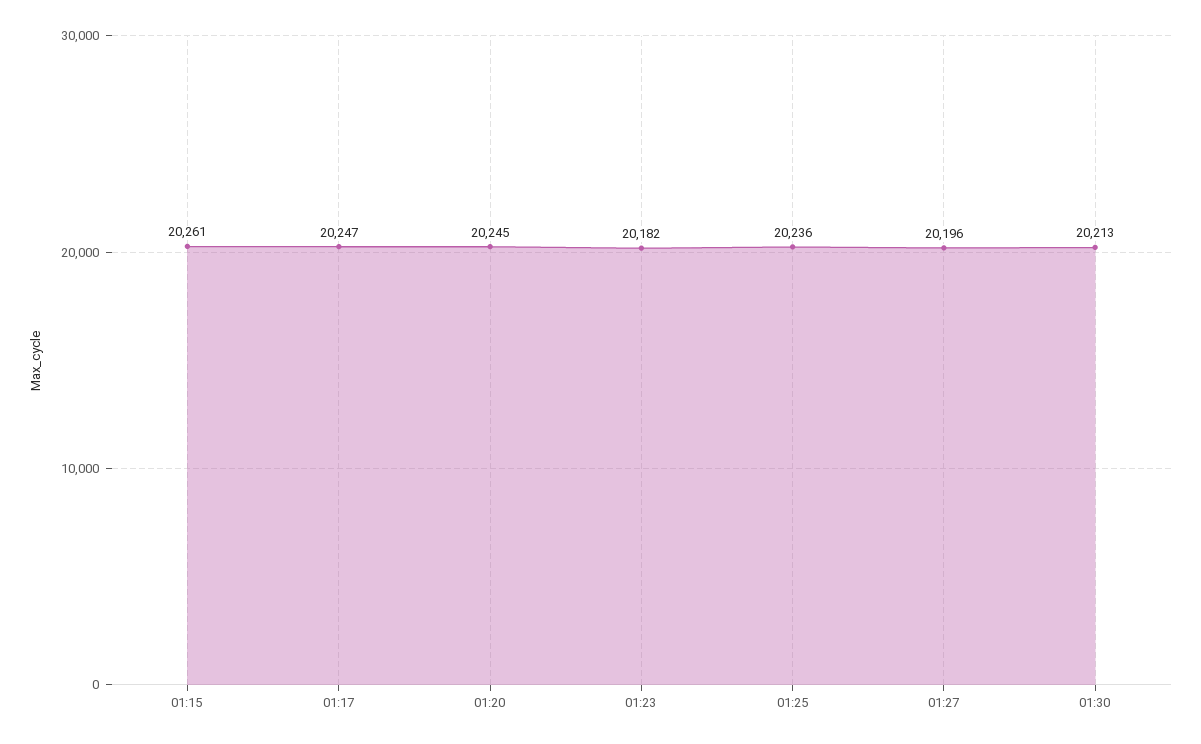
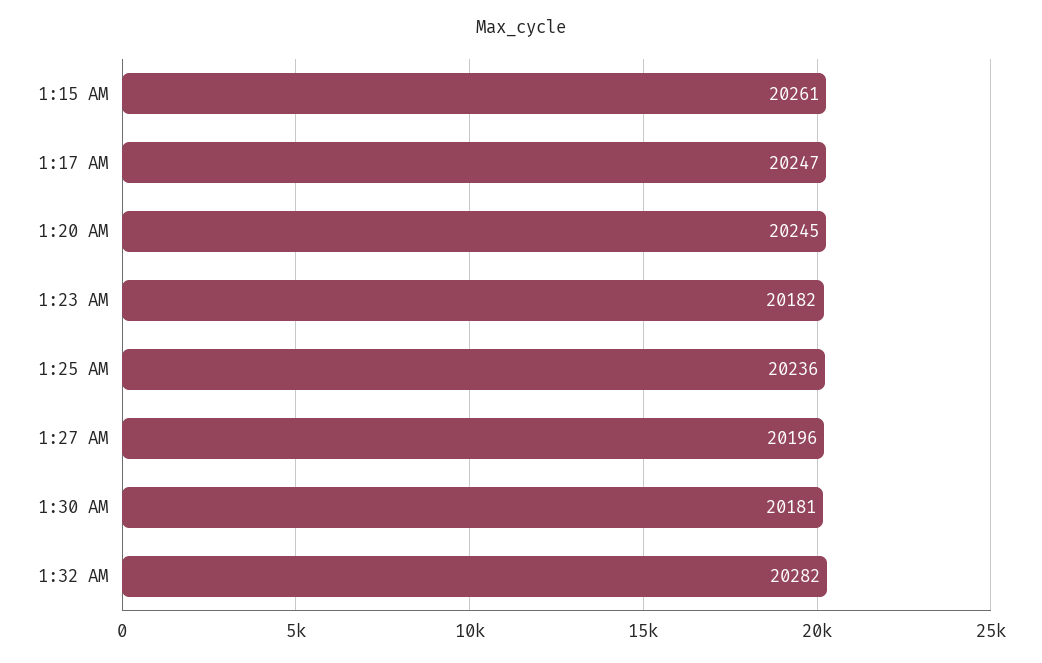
01:30: 20213 -> 20181
1:32 AM: none -> 20282

